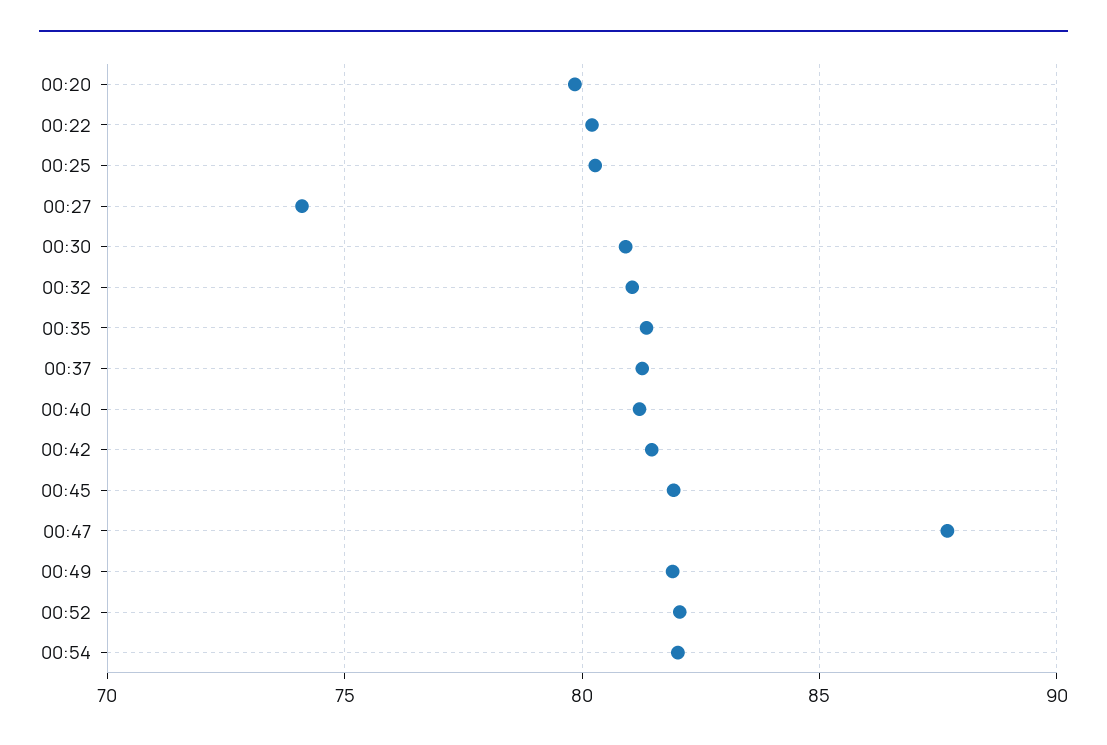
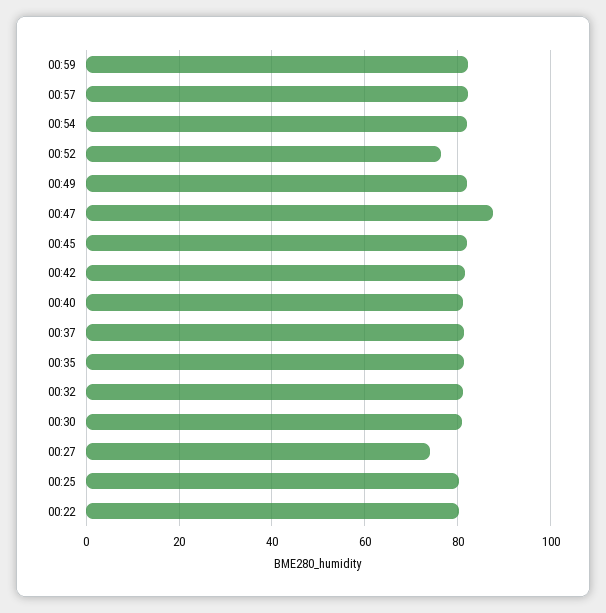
00:20: 80 -> none
00:52: 82 -> 76
00:59: none -> 82
00:57: none -> 82

